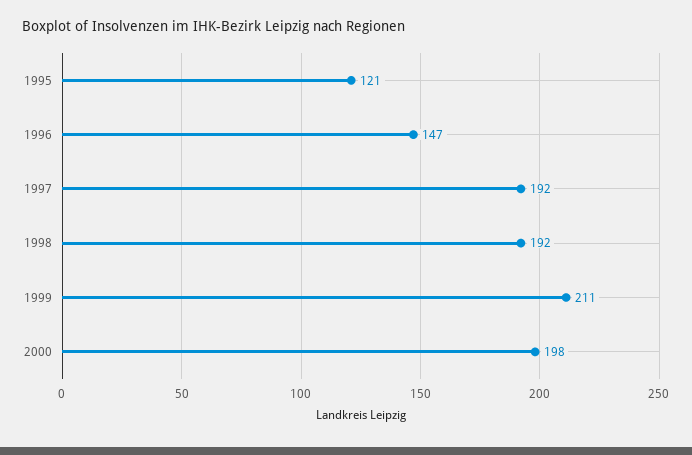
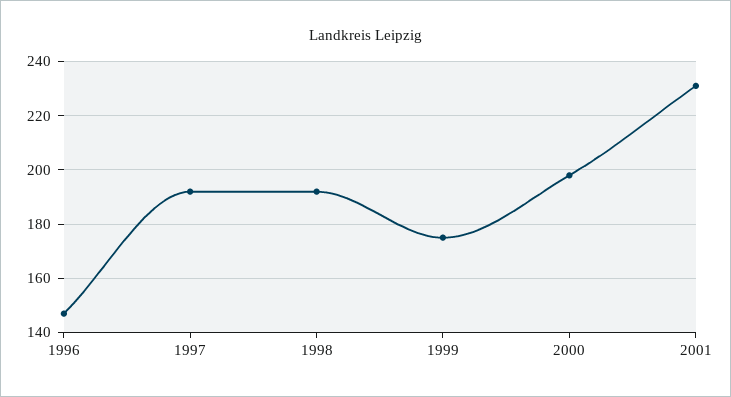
1995: 121 -> none
1999: 211 -> 175
2001: none -> 230

